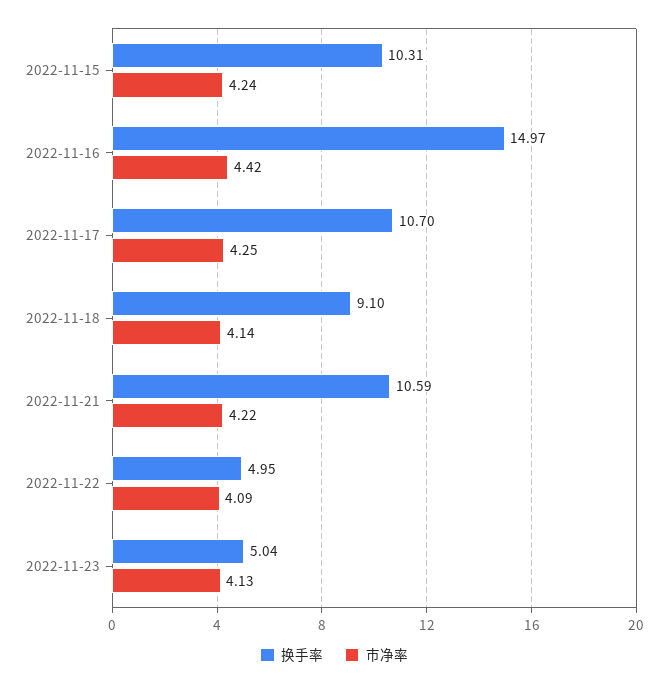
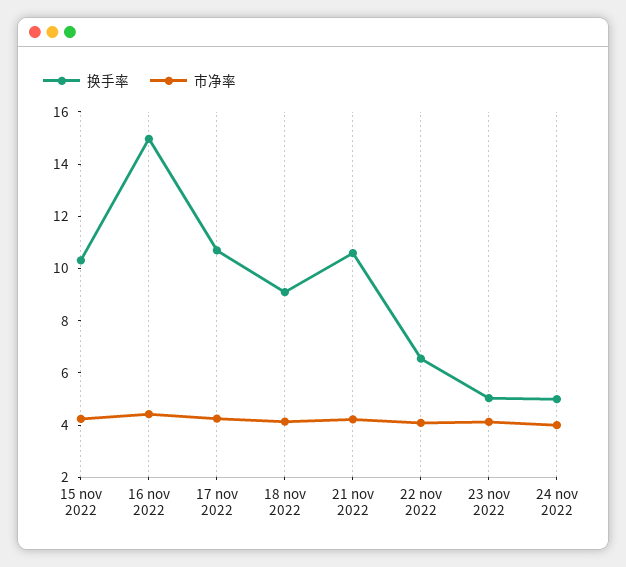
换手率, 2022-11-22: 4.95 -> 6.5
换手率, 24 nov 2022: none -> 5
市净率, 24 nov 2022: none -> 4

